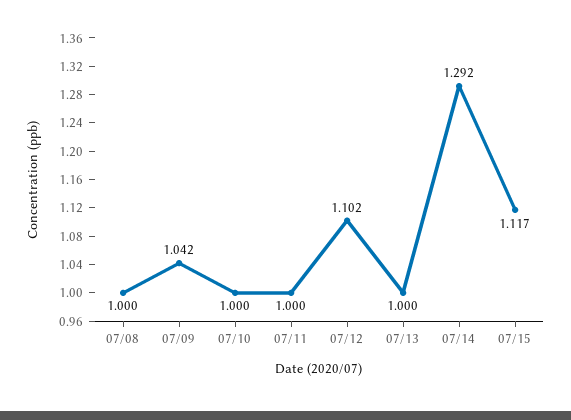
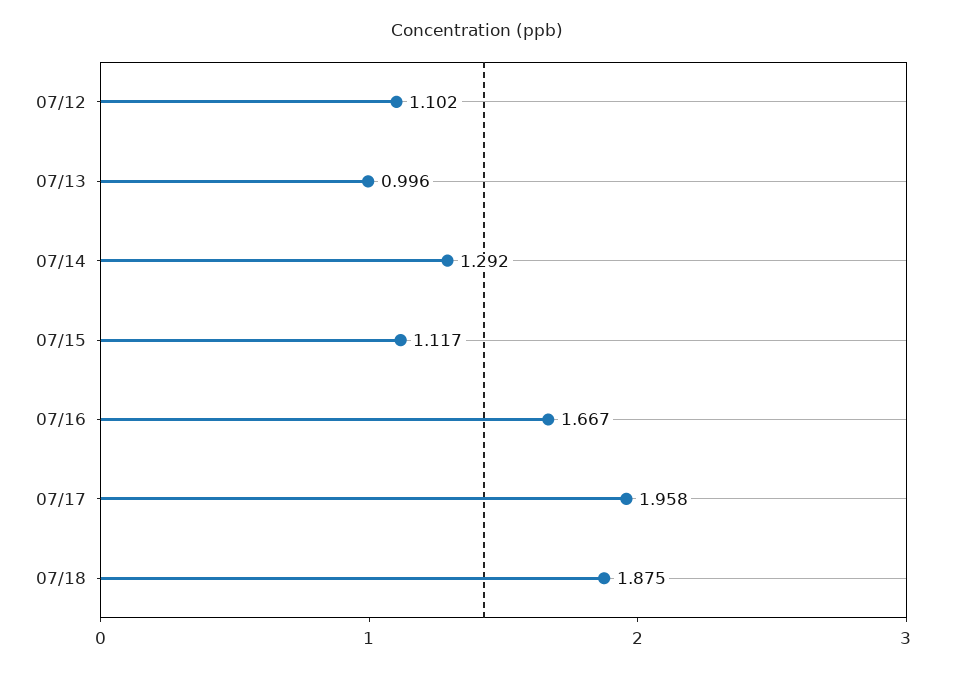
07/08: 1 -> none
07/09: 1.042 -> none
07/10: 1 -> none
07/11: 1 -> none
07/13: 1 -> 0.996
07/16: none -> 1.667
07/17: none -> 1.958
07/18: none -> 1.875

